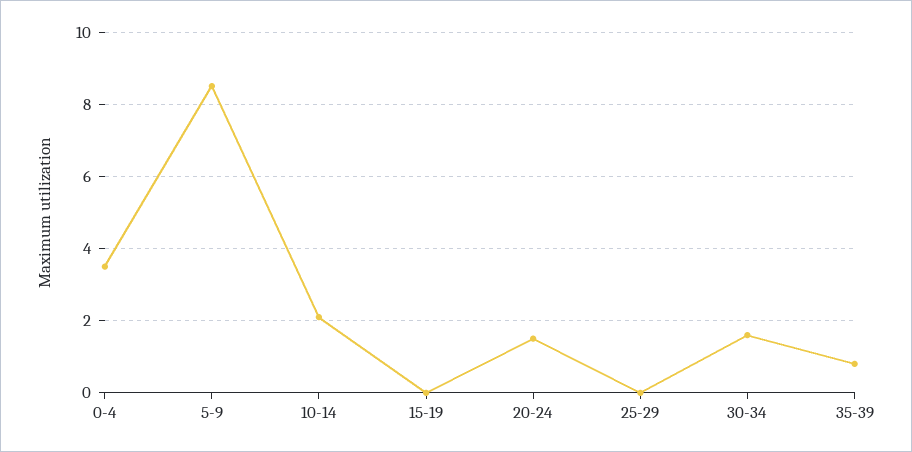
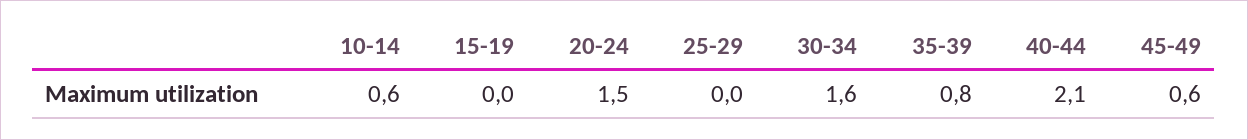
0-4: 3.5 -> none
5-9: 8.5 -> none
10-14: 2 -> 0.6
40-44: none -> 2.1
45-49: none -> 0.6

